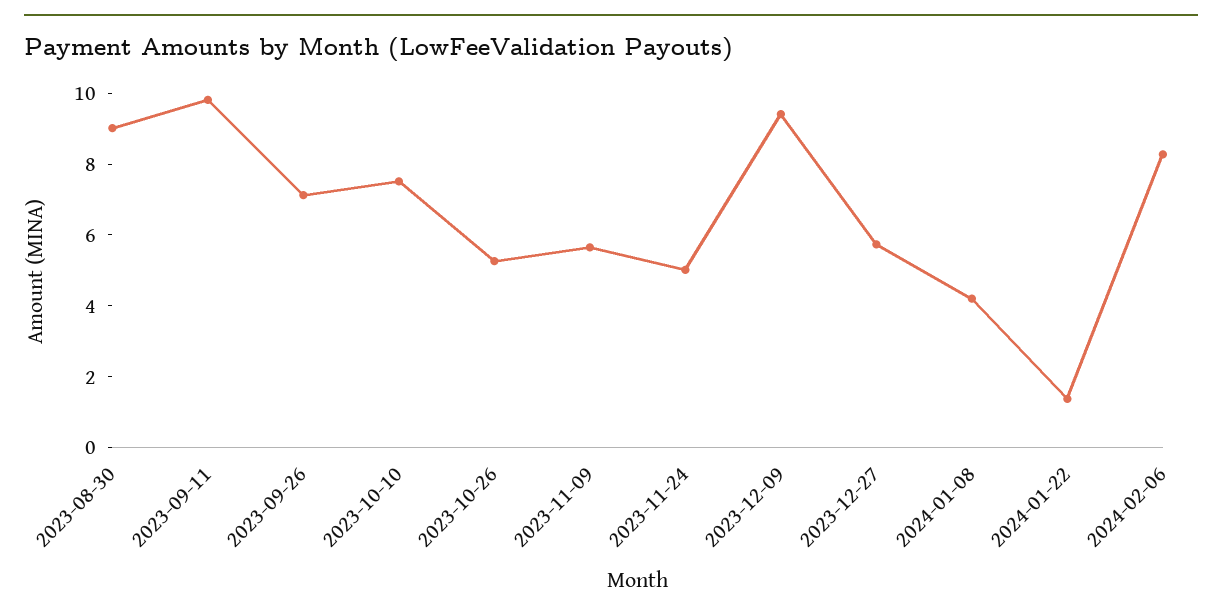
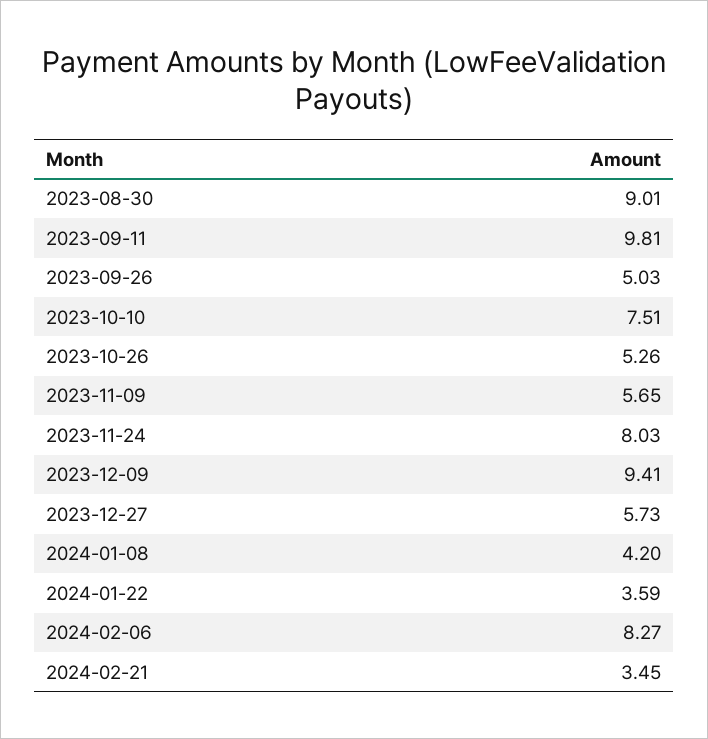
2023-09-26: 7 -> 5.03
2023-11-24: 5 -> 8.03
2024-01-22: 1.5 -> 3.59
2024-02-21: none -> 3.45

